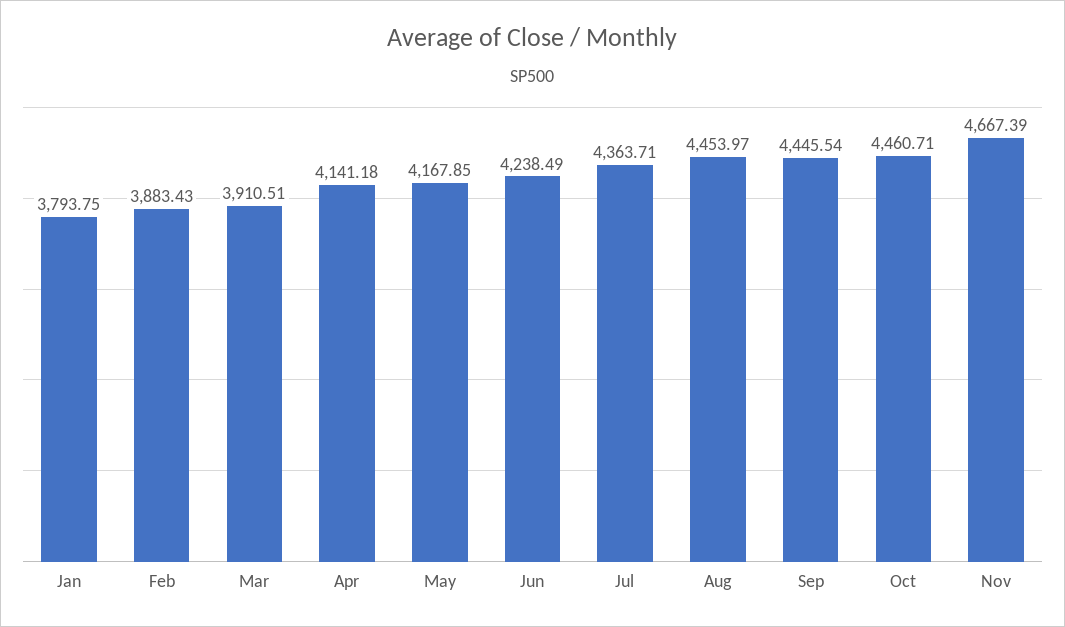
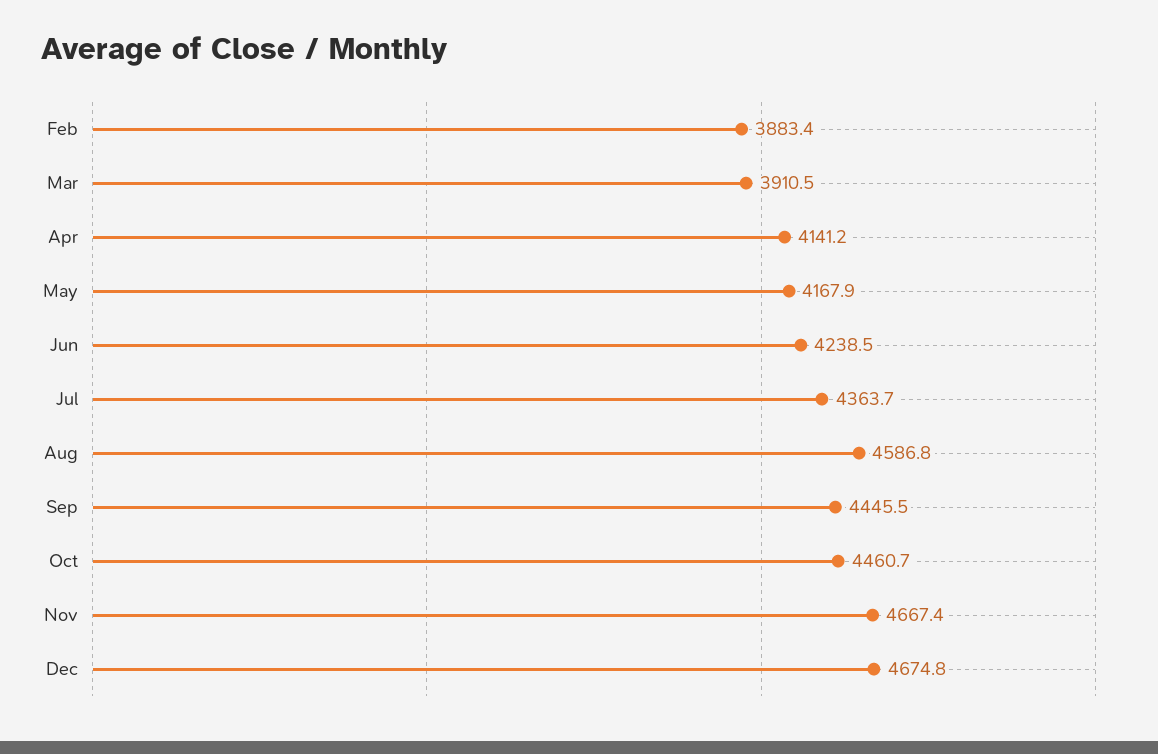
Jan: 3793.75 -> none
Aug: 4453.97 -> 4586.8
Dec: none -> 4674.8

